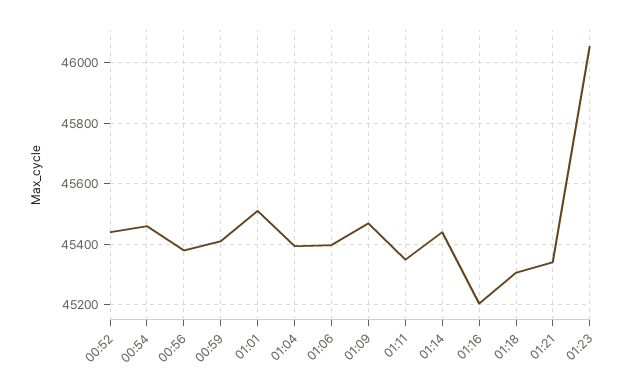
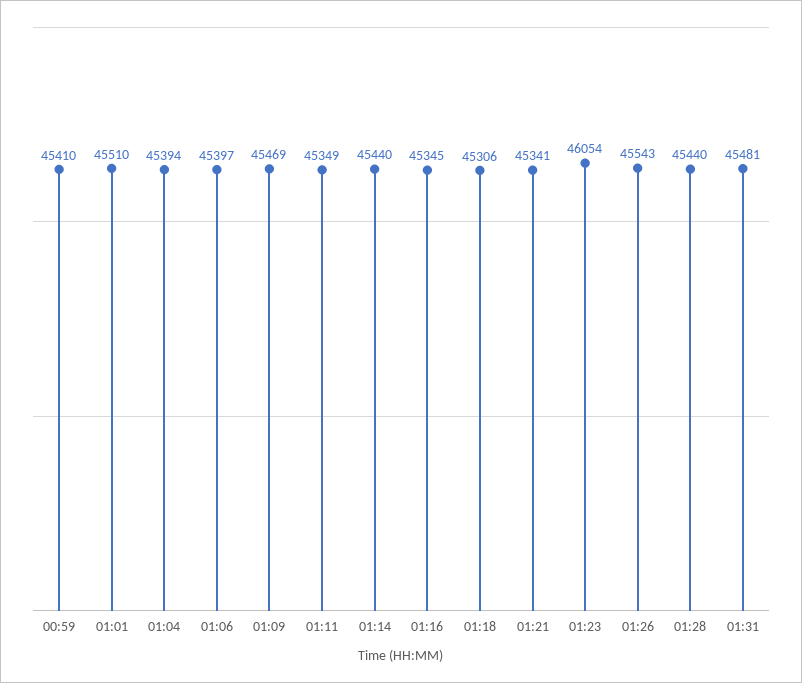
00:52: 45440 -> none
00:54: 45460 -> none
00:56: 45380 -> none
01:16: 45200 -> 45345
01:26: none -> 45543
01:28: none -> 45440
01:31: none -> 45481

